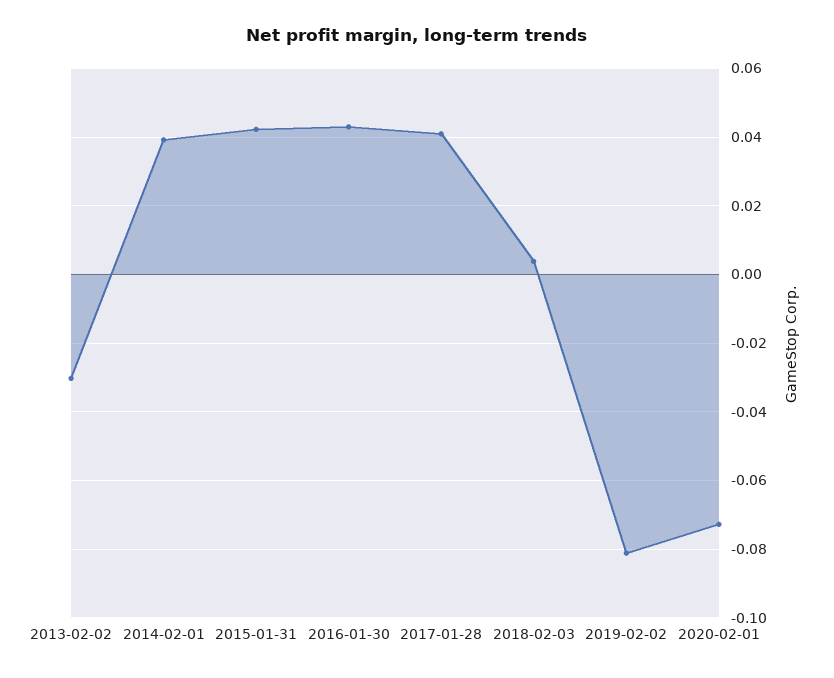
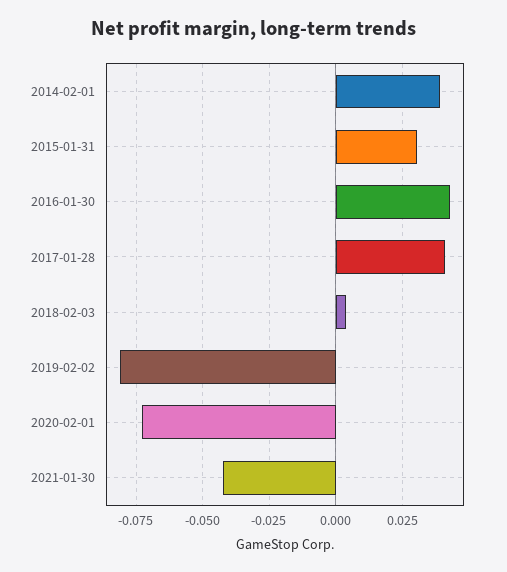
2013-02-02: -0.03 -> none
2015-01-31: 0.042 -> 0.03
2021-01-30: none -> -0.0425

